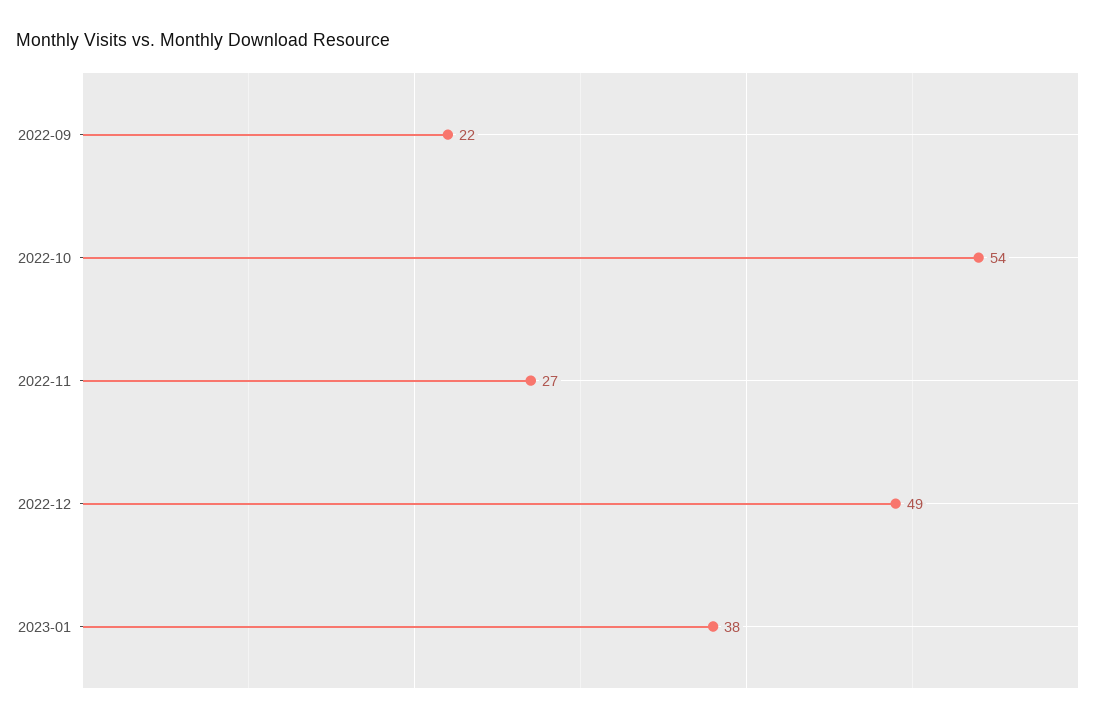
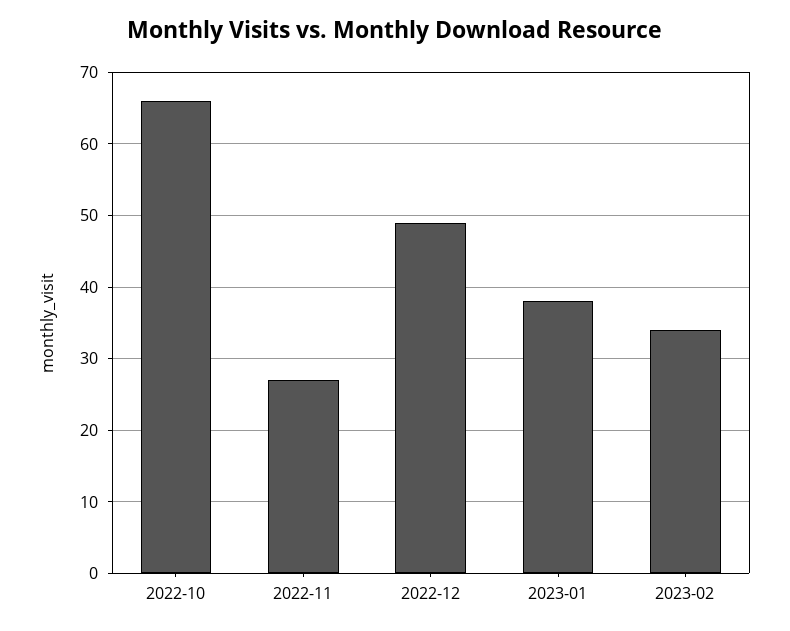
2022-09: 22 -> none
2022-10: 54 -> 66
2023-02: none -> 34

